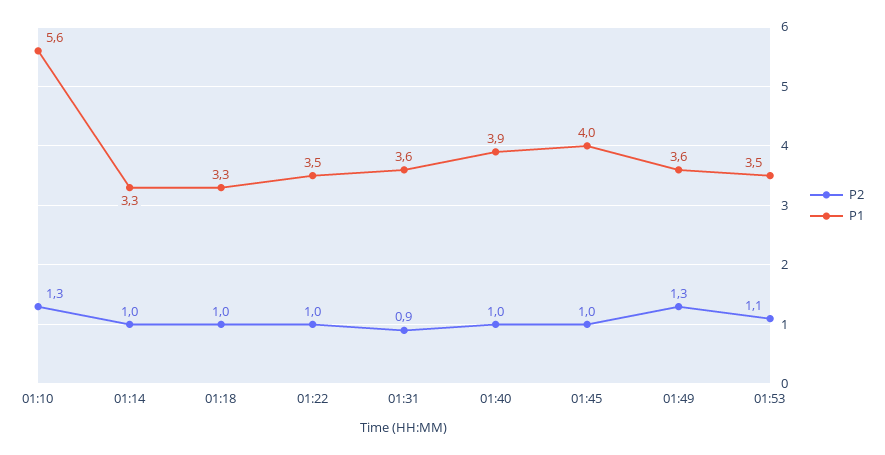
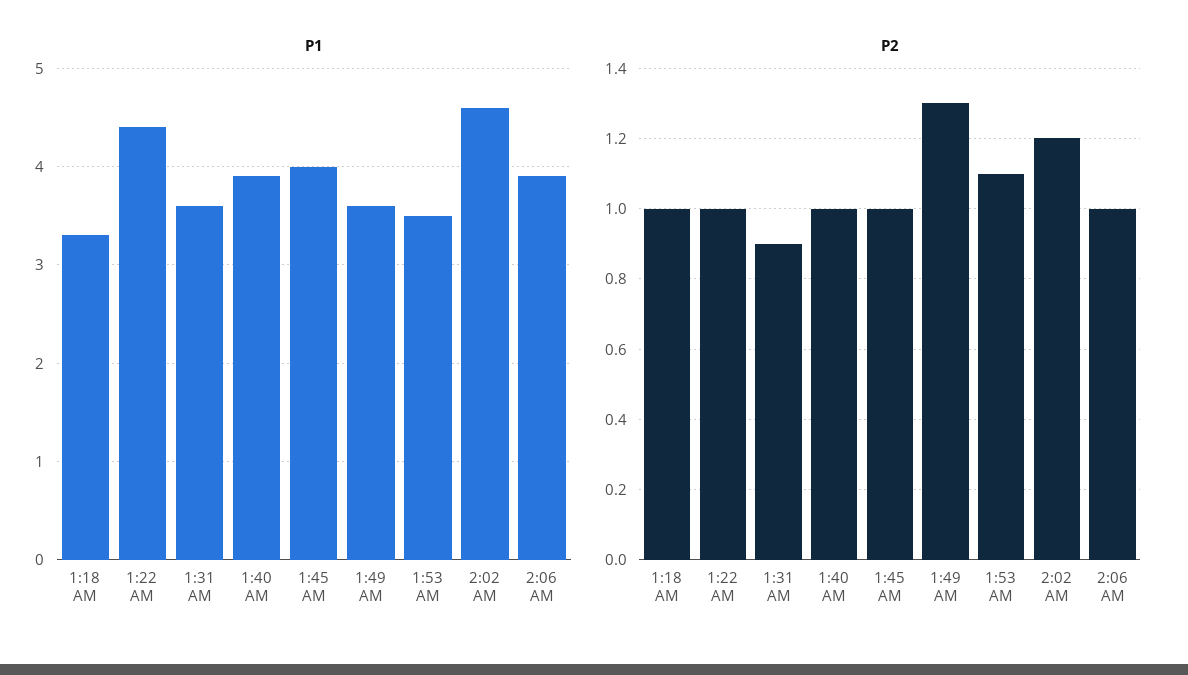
P2, 01:10: 1.3 -> none
P1, 01:10: 5.6 -> none
P2, 01:14: 1 -> none
P1, 01:14: 3.3 -> none
P1, 01:22: 3.5 -> 4.4
P1, 2:02 AM: none -> 4.6
P1, 2:06 AM: none -> 3.9
P2, 2:02 AM: none -> 1.2
P2, 2:06 AM: none -> 1

